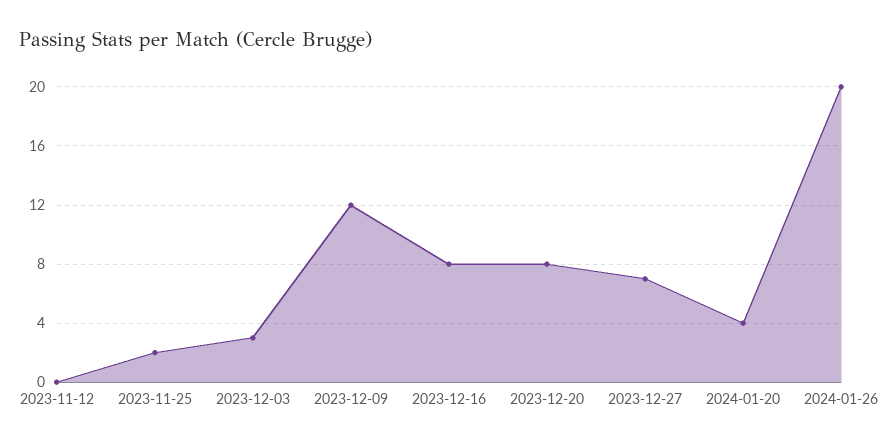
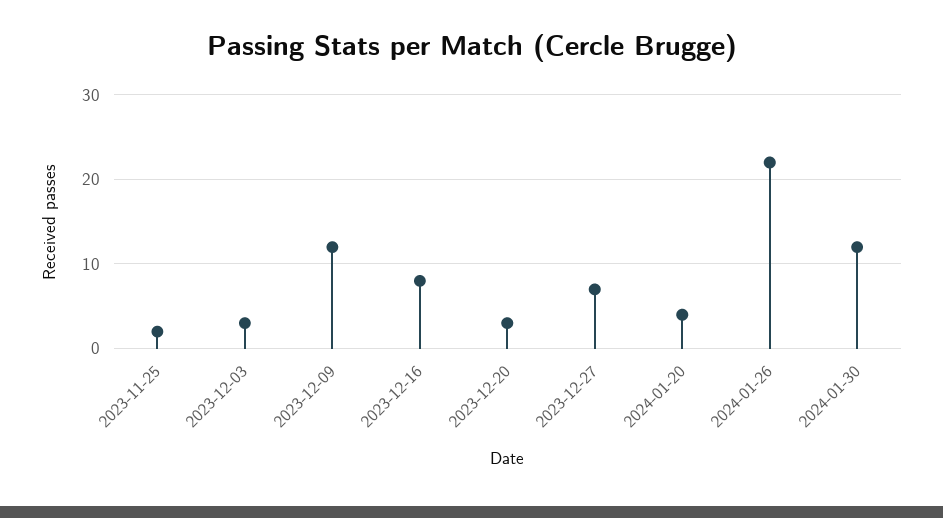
2023-11-12: 0 -> none
2023-12-20: 8 -> 3
2024-01-26: 20 -> 22
2024-01-30: none -> 12

